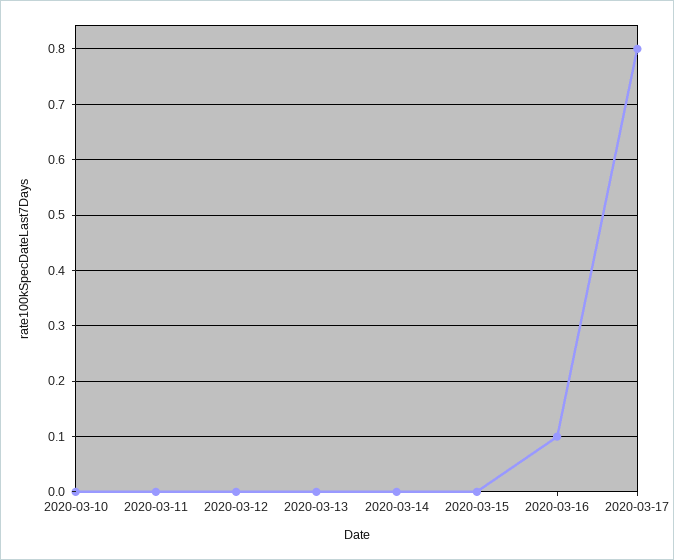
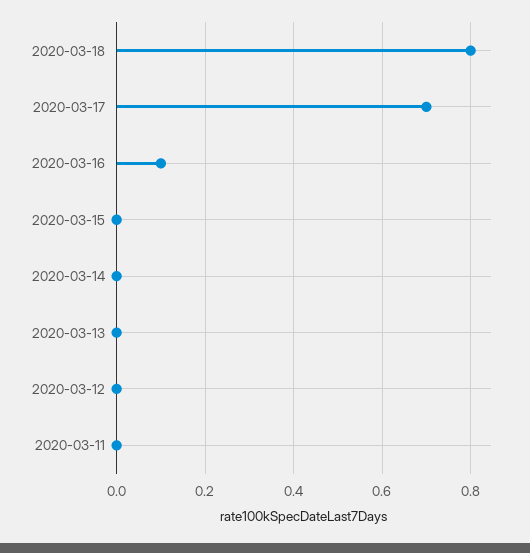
2020-03-10: 0 -> none
2020-03-17: 0.8 -> 0.7
2020-03-18: none -> 0.8

